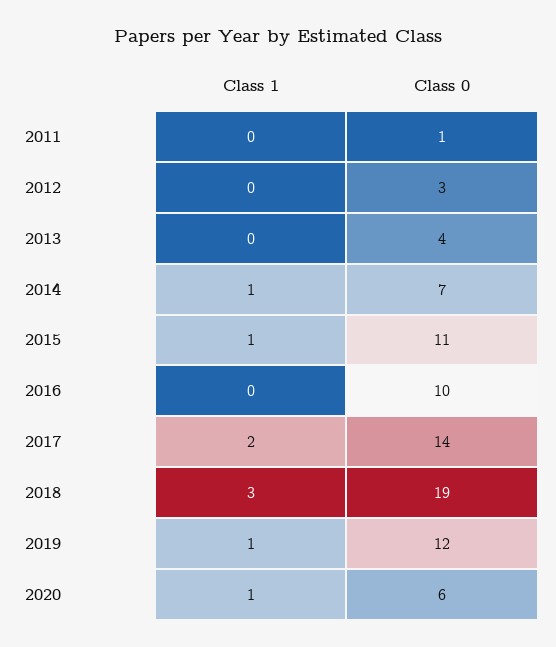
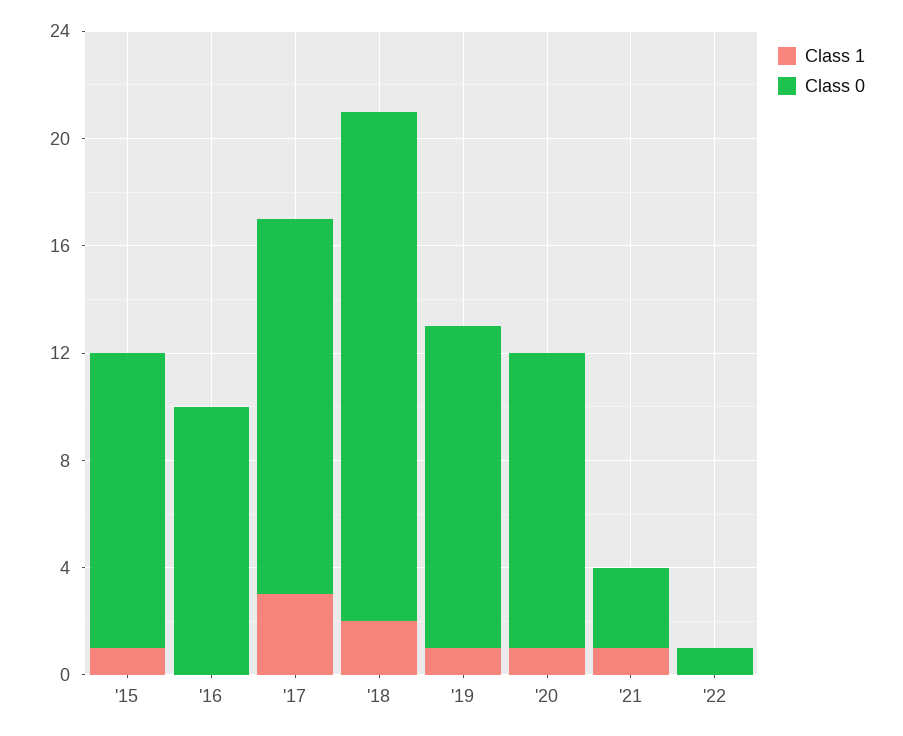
Class 1, 2011: 0 -> none
Class 0, 2011: 1 -> none
Class 1, 2012: 0 -> none
Class 0, 2012: 3 -> none
Class 1, 2013: 0 -> none
Class 0, 2013: 4 -> none
Class 1, 2014: 1 -> none
Class 0, 2014: 7 -> none
Class 1, 2017: 2 -> 3
Class 1, 2018: 3 -> 2
Class 0, 2020: 6 -> 11
Class 1, '21: none -> 1
Class 0, '21: none -> 3
Class 1, '22: none -> 0
Class 0, '22: none -> 1

